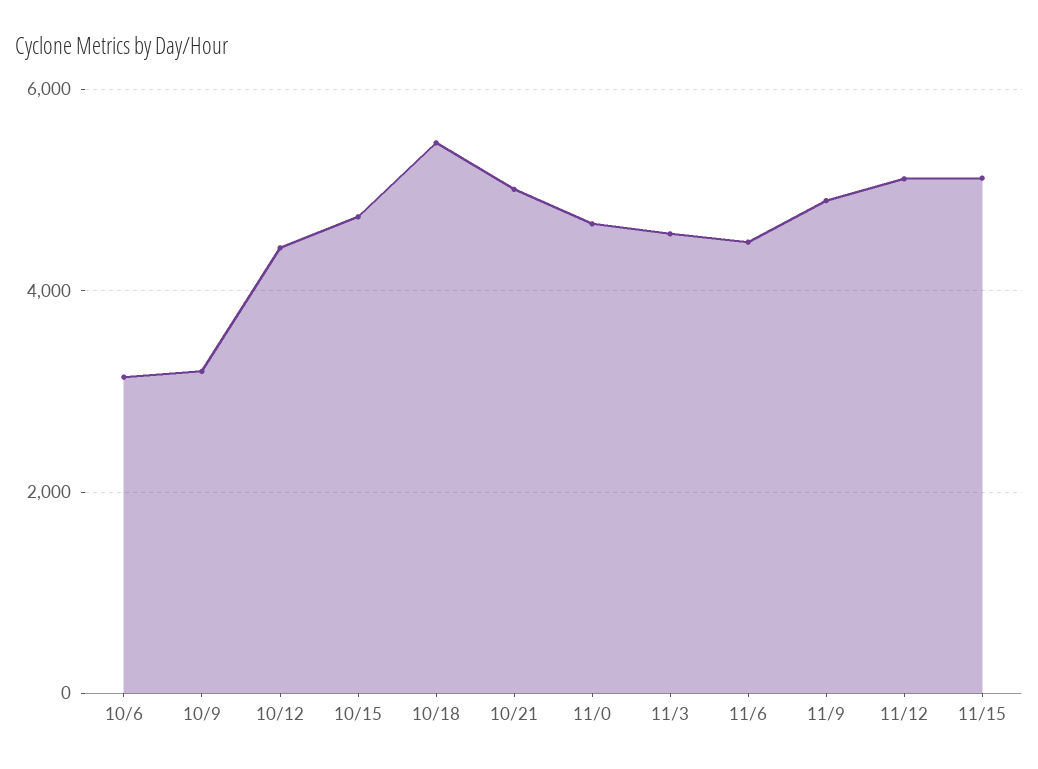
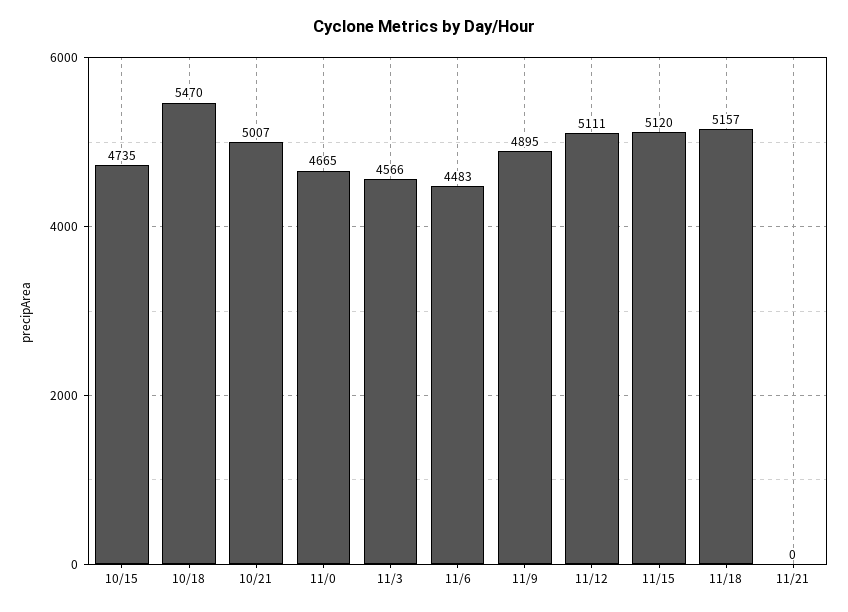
10/6: 3200 -> none
10/9: 3200 -> none
10/12: 4400 -> none
11/18: none -> 5157
11/21: none -> 0

